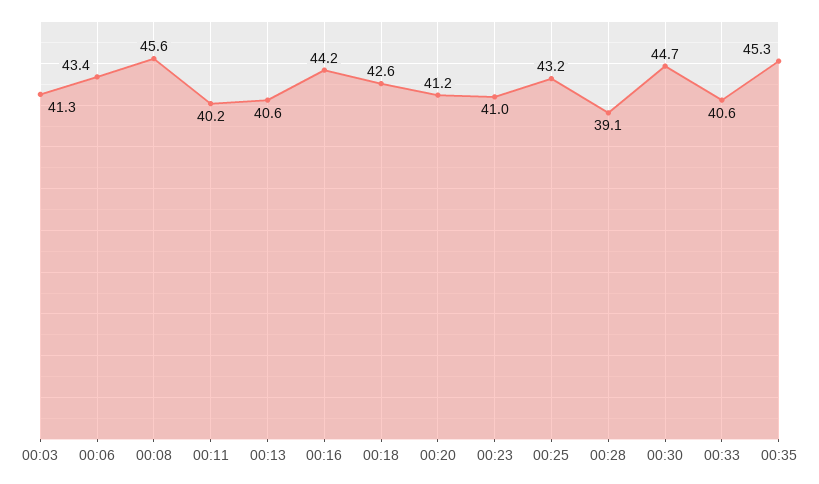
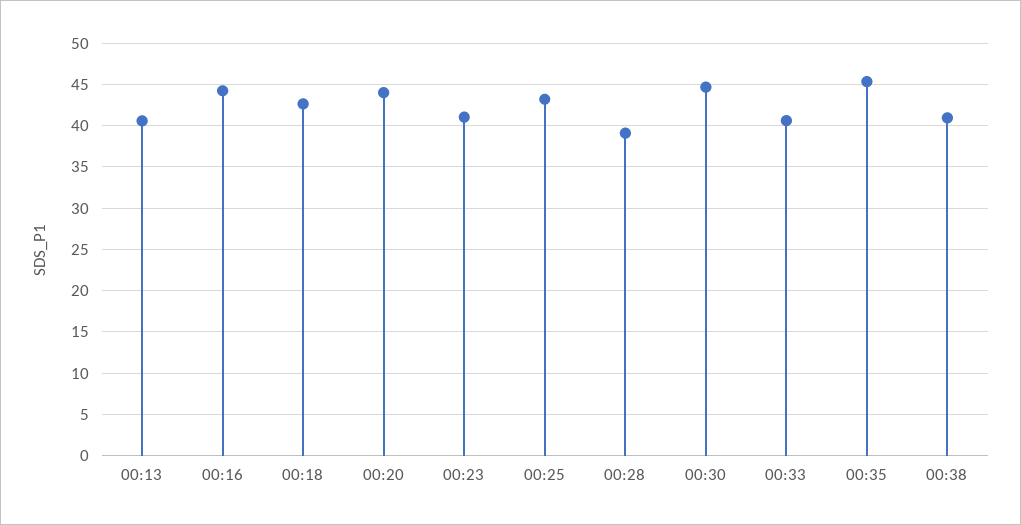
00:03: 41.3 -> none
00:06: 43.4 -> none
00:08: 45.6 -> none
00:11: 40.2 -> none
00:20: 41.2 -> 44
00:38: none -> 41

